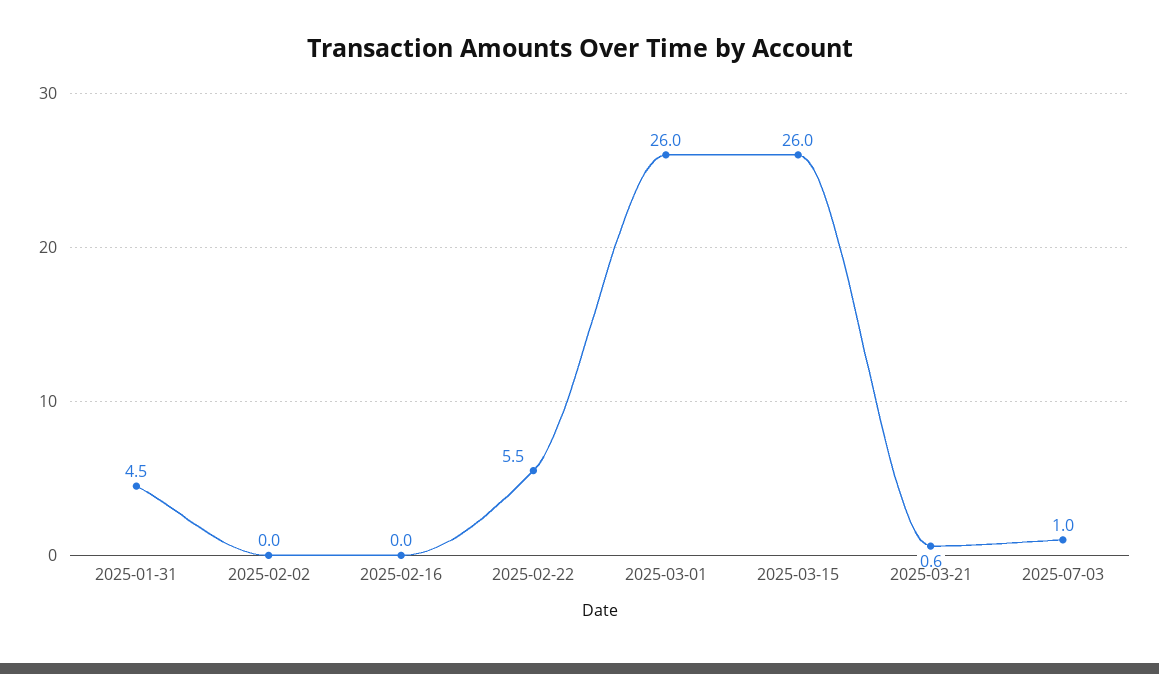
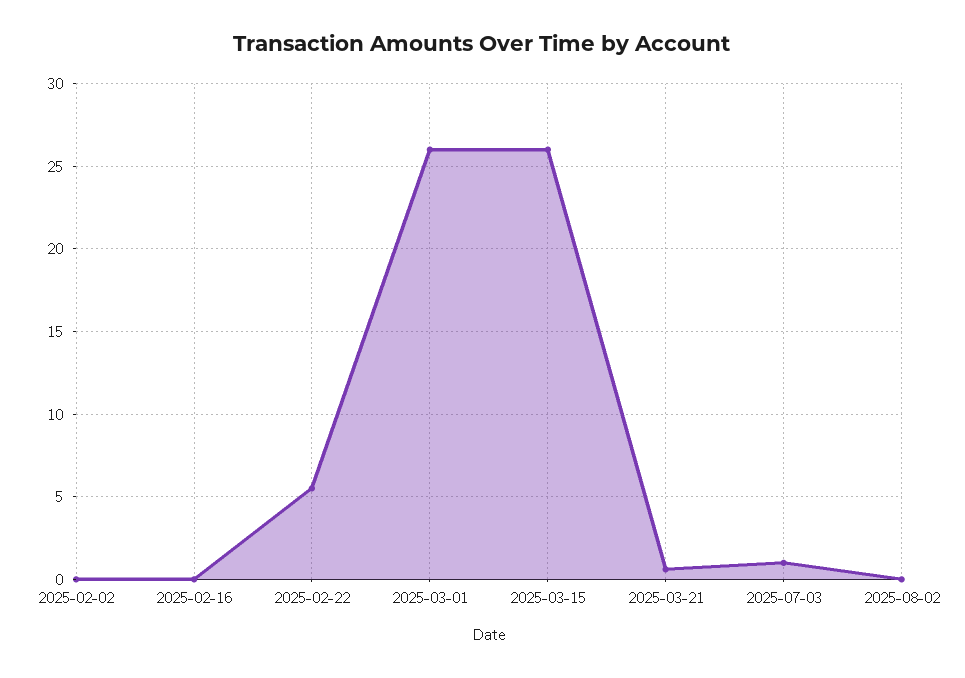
2025-01-31: 4.5 -> none
2025-08-02: none -> 0

